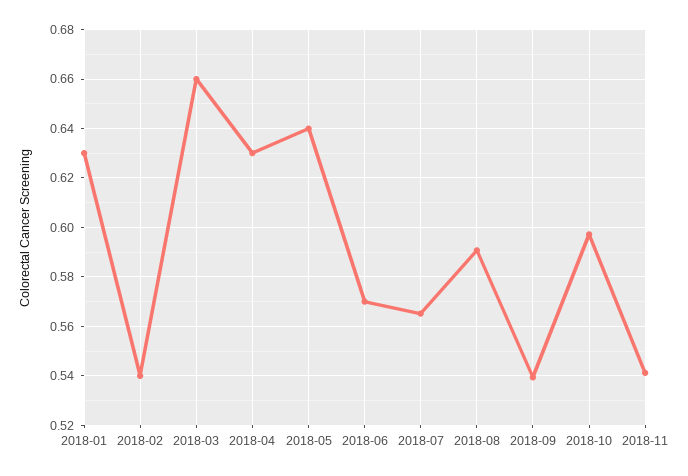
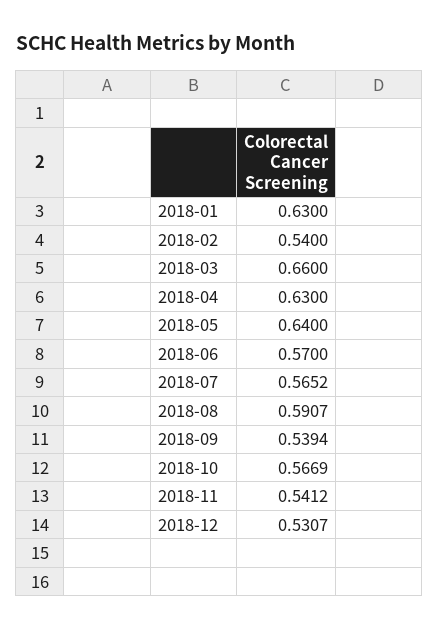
2018-10: 0.5975 -> 0.5669
2018-12: none -> 0.5307

